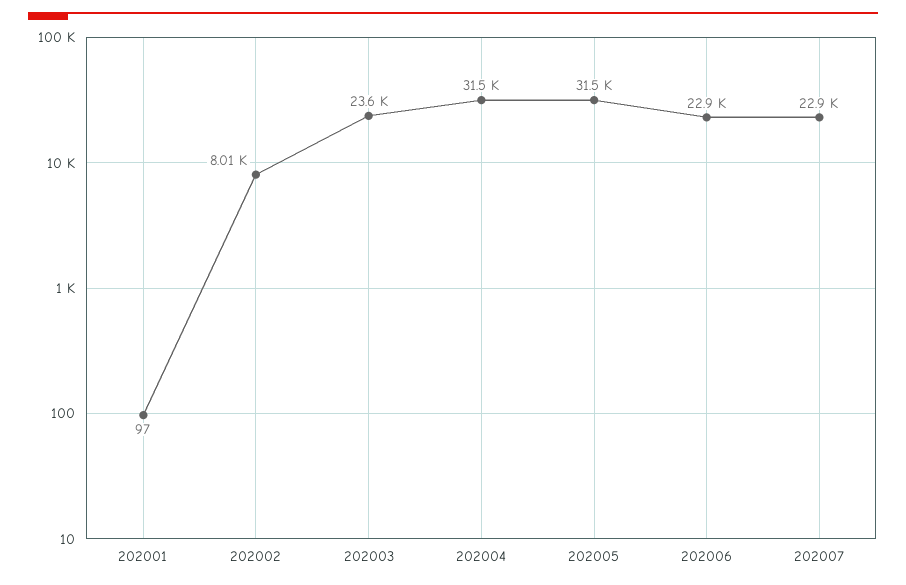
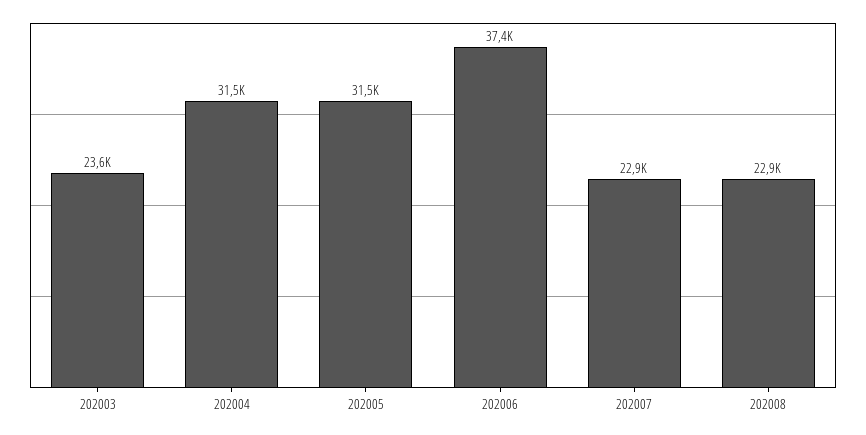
202001: 97 -> none
202002: 8010 -> none
202006: 22900 -> 37400
202008: none -> 22900

